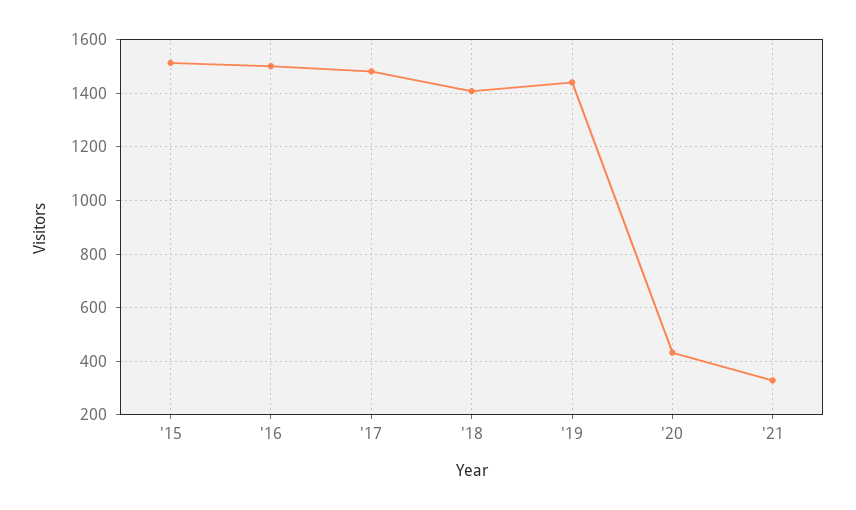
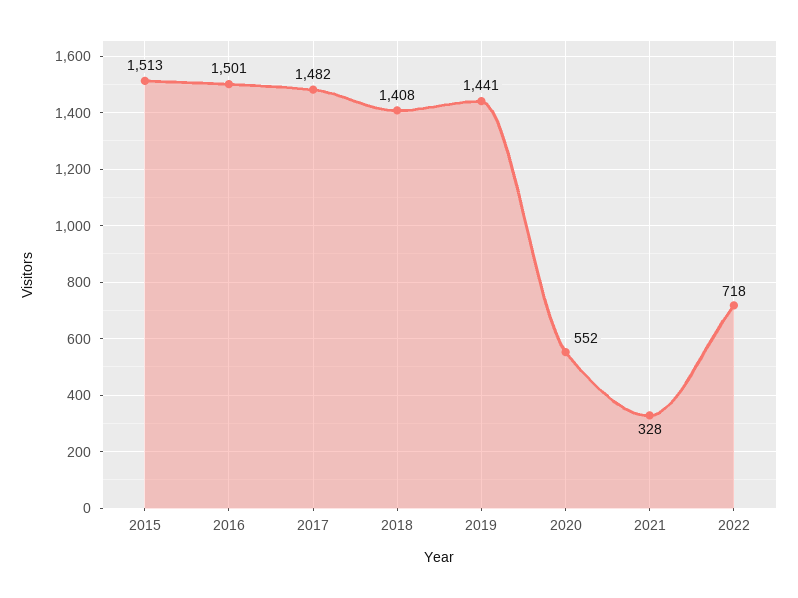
'20: 425 -> 552
2022: none -> 718

